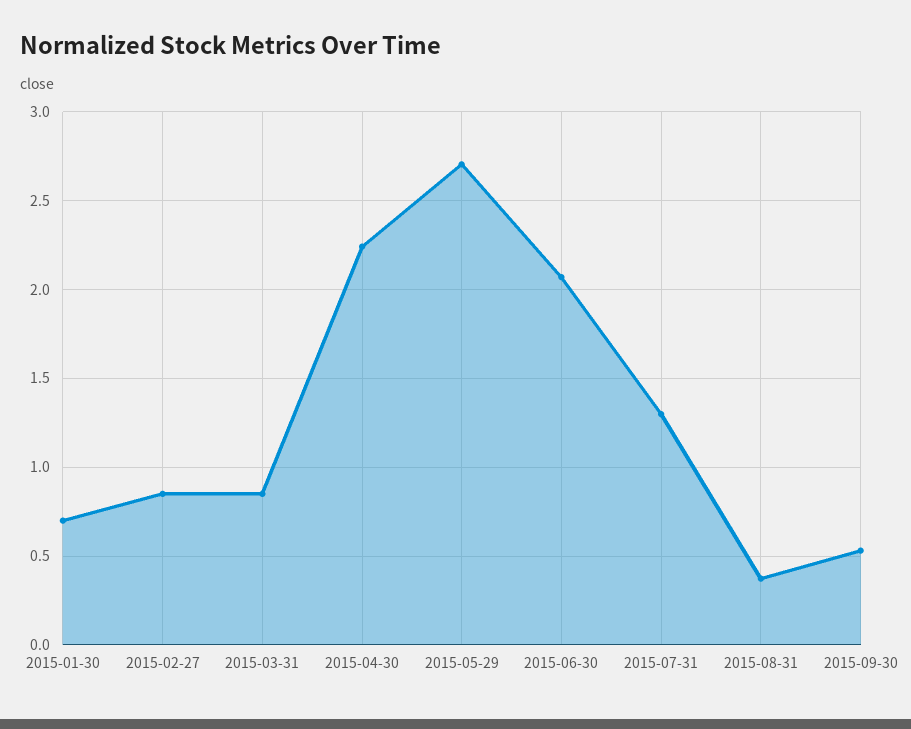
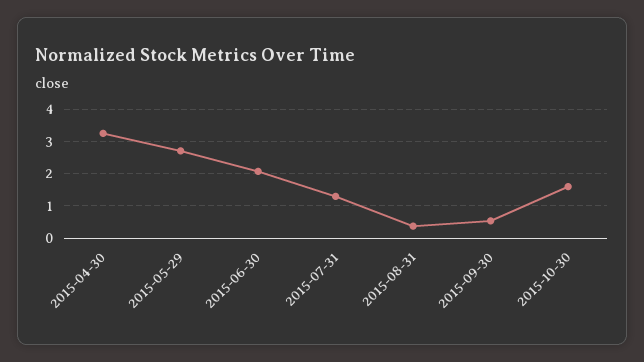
2015-01-30: 0.7 -> none
2015-02-27: 0.85 -> none
2015-03-31: 0.85 -> none
2015-04-30: 2.25 -> 3.2
2015-10-30: none -> 1.6

